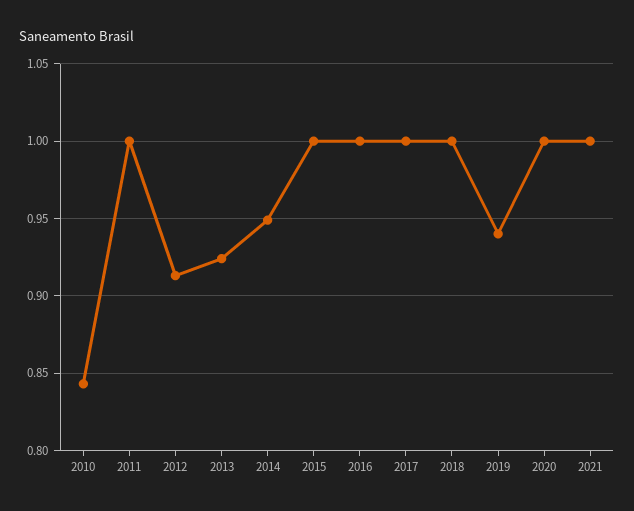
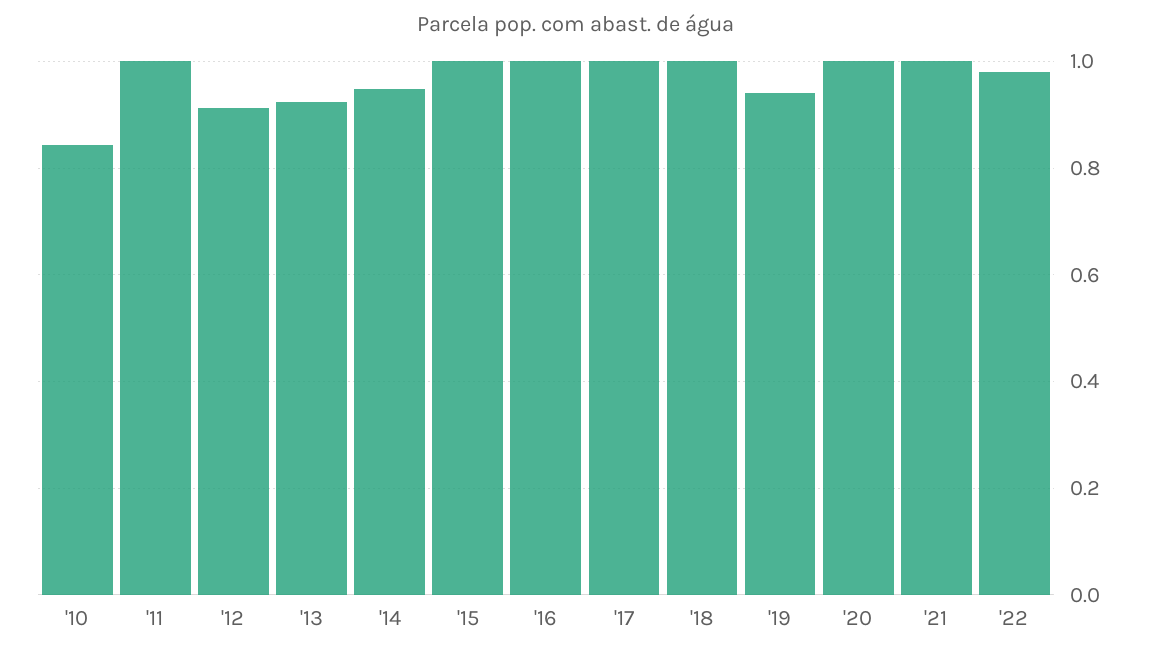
'22: none -> 0.98

